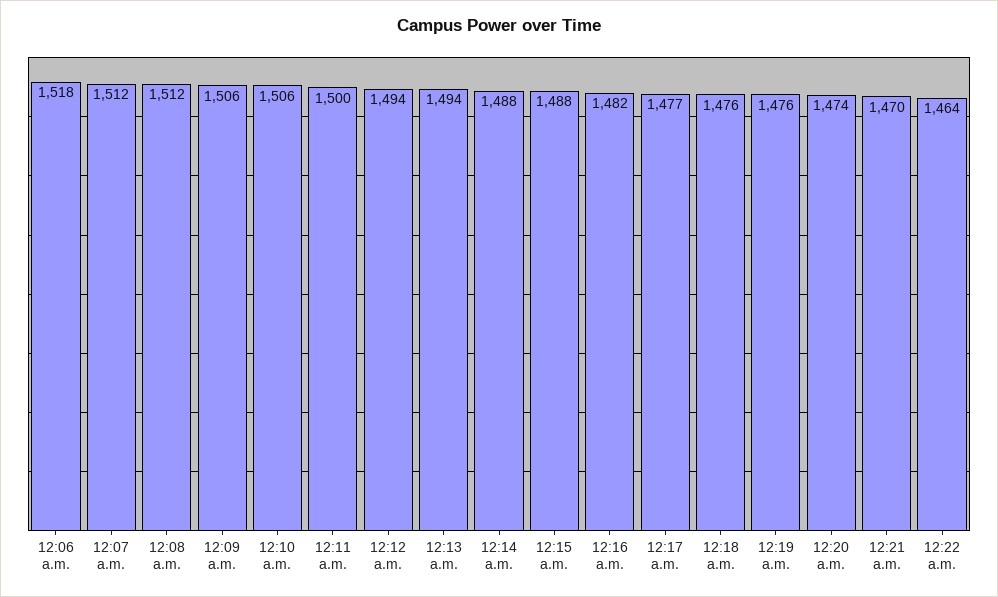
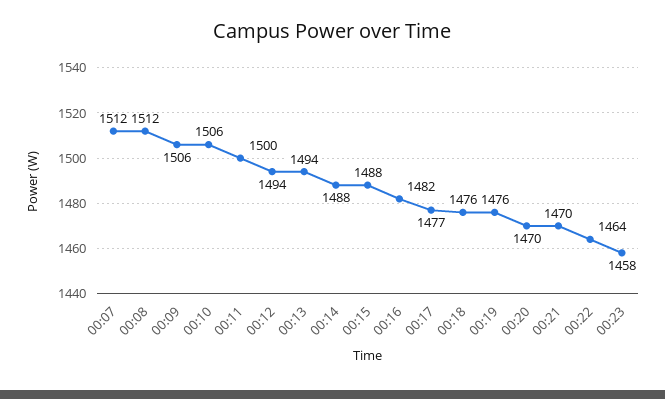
12:06 a.m.: 1518 -> none
12:20 a.m.: 1474 -> 1470
00:23: none -> 1458

